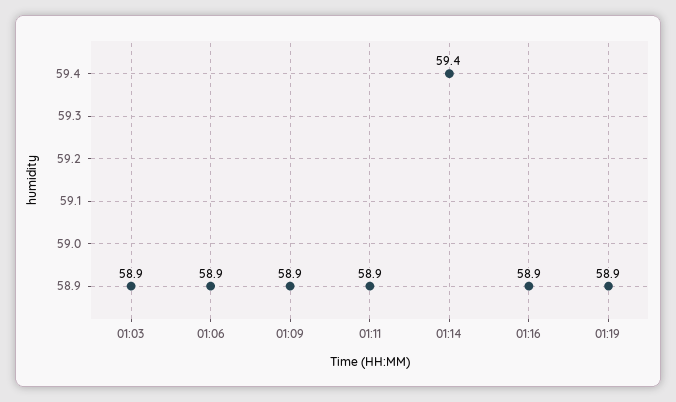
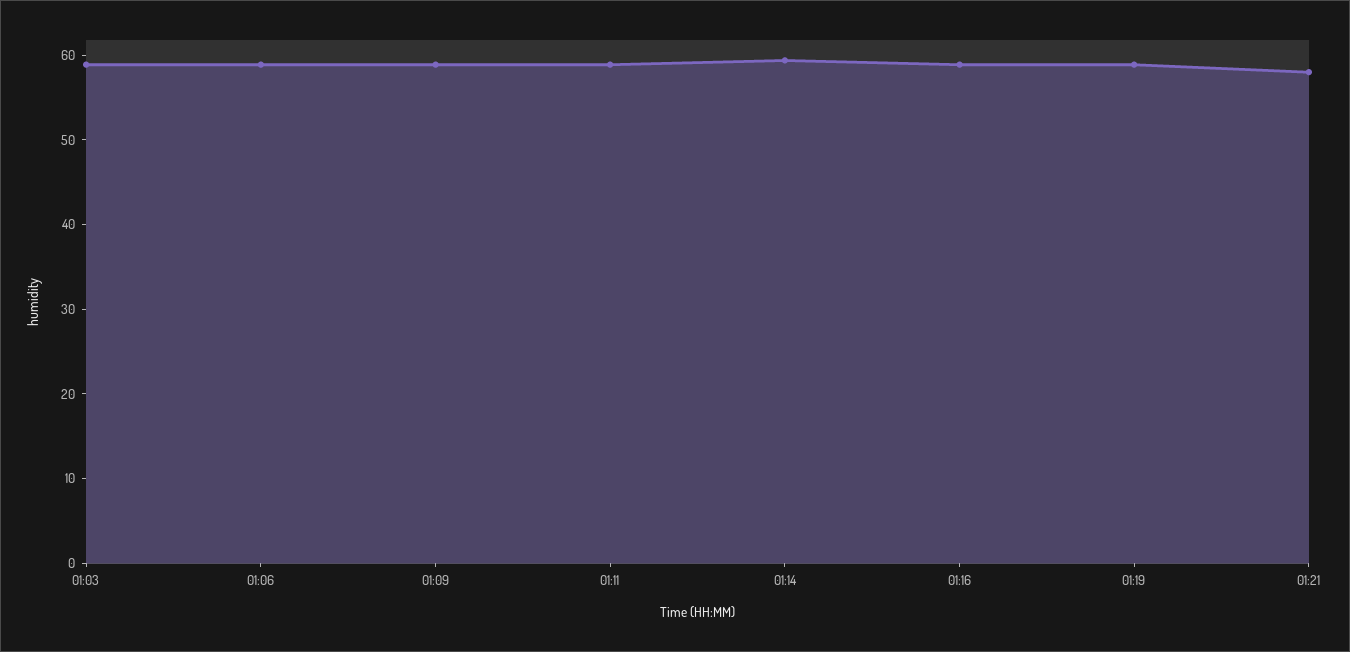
01:21: none -> 58

